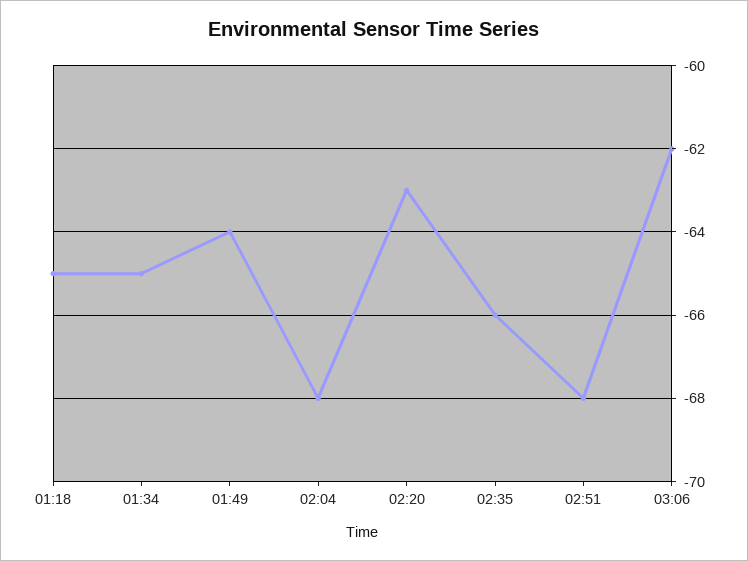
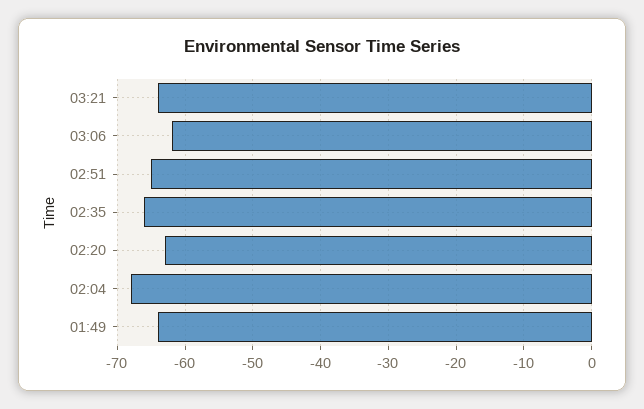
01:18: -65 -> none
01:34: -65 -> none
02:51: -68 -> -65
03:21: none -> -64

